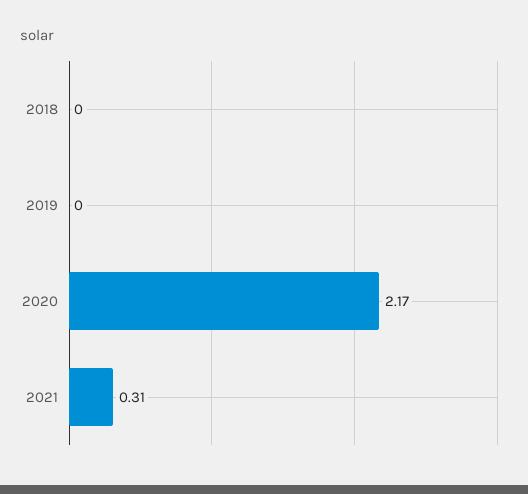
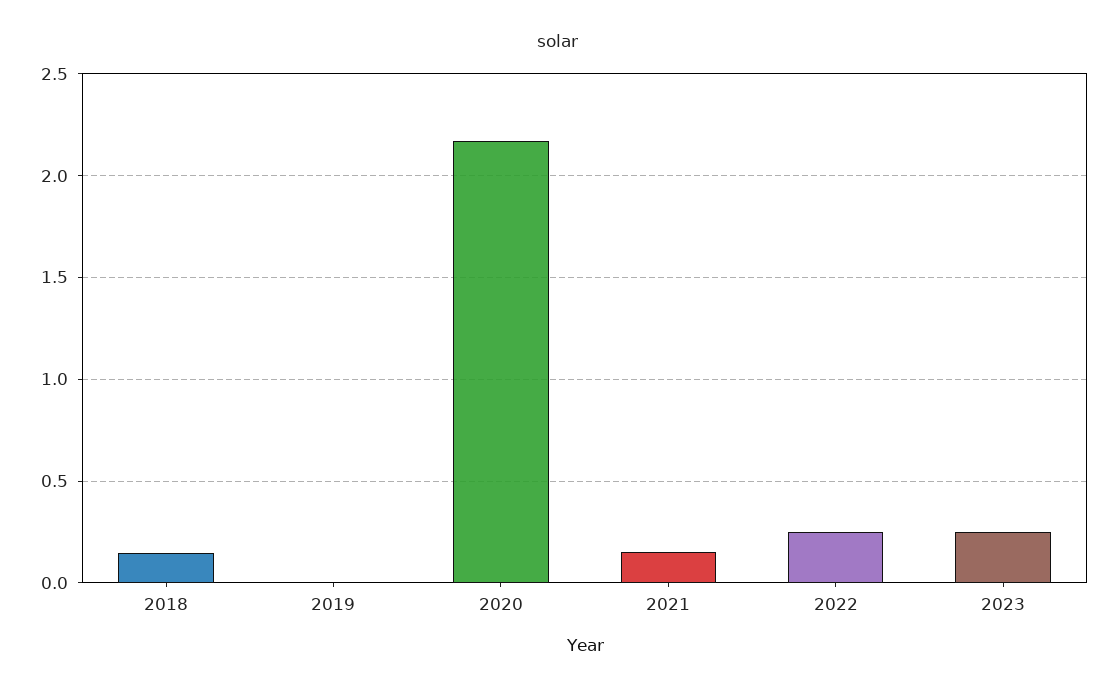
2018: 0 -> 0.15
2021: 0.31 -> 0.15
2022: none -> 0.25
2023: none -> 0.25

